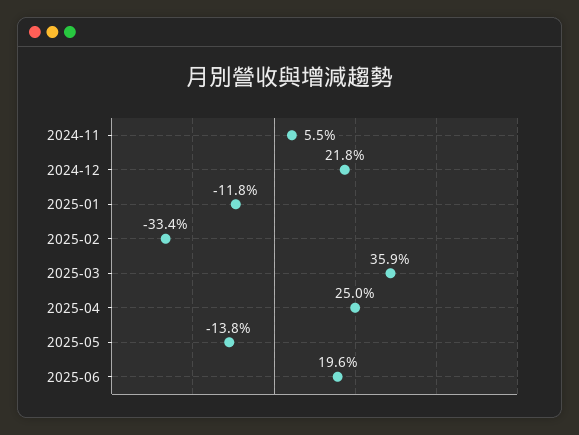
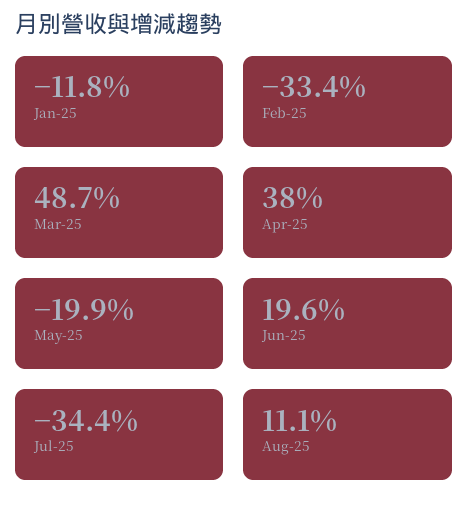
2024-11: 5.5 -> none
2024-12: 21.8 -> none
2025-03: 35.9 -> 48.7
2025-04: 25 -> 38
2025-05: -13.8 -> -19.9
Jul-25: none -> -34.4
Aug-25: none -> 11.1

